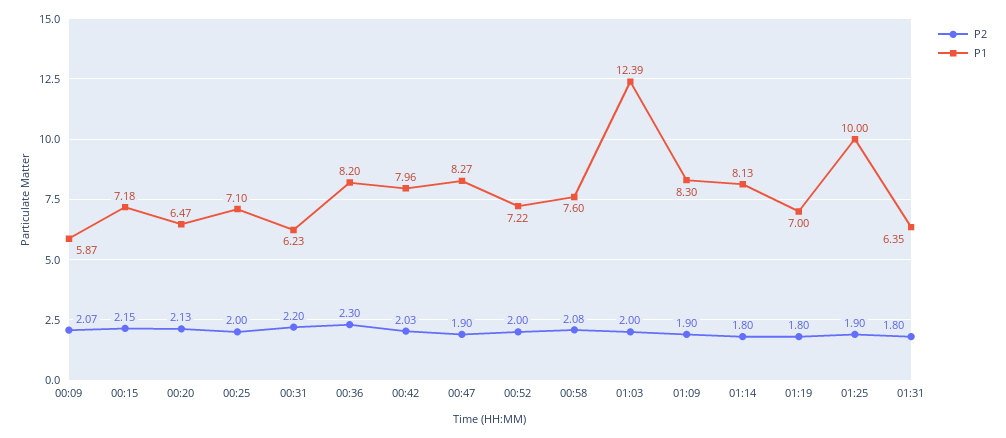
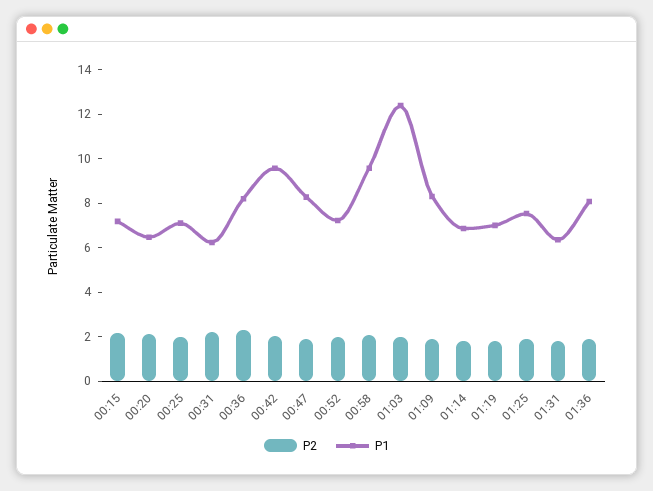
P2, 00:09: 2.07 -> none
P1, 00:09: 5.87 -> none
P1, 00:42: 7.96 -> 9.5
P1, 00:58: 7.6 -> 9.5
P1, 01:14: 8.13 -> 7
P1, 01:25: 10 -> 7.5
P2, 01:36: none -> 2
P1, 01:36: none -> 8

